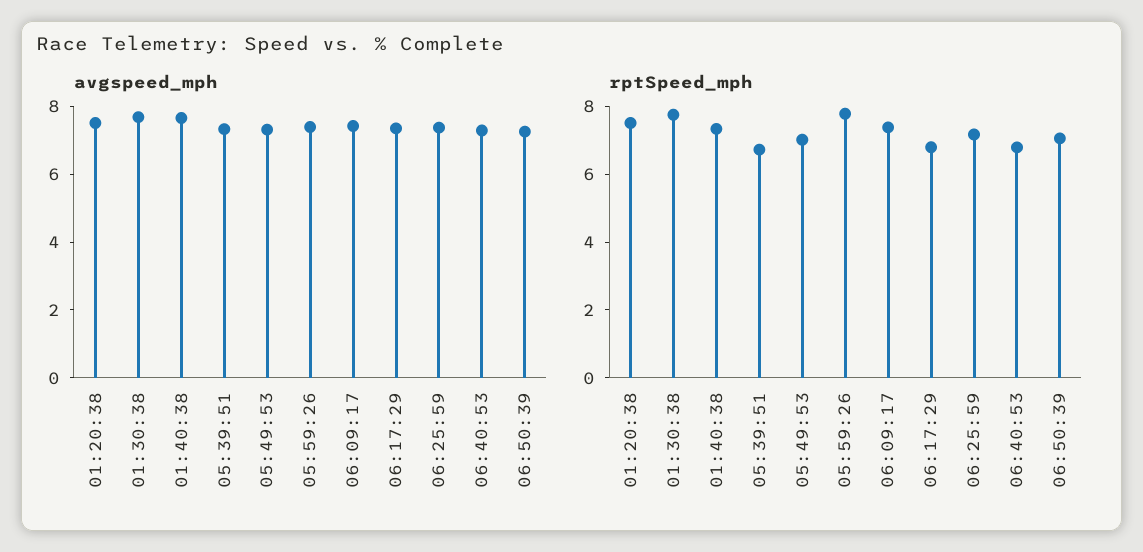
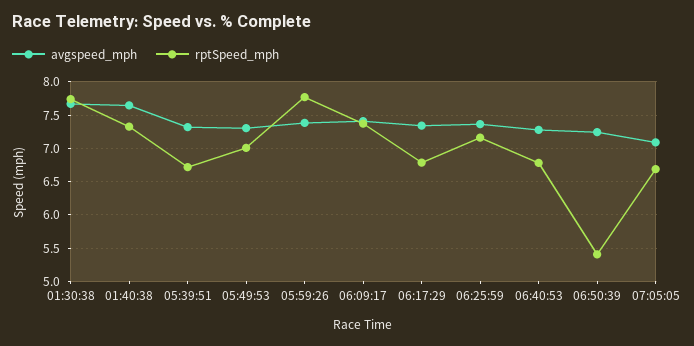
avgspeed_mph, 01:20:38: 7.5 -> none
rptSpeed_mph, 01:20:38: 7.5 -> none
rptSpeed_mph, 06:50:39: 7 -> 5.4
avgspeed_mph, 07:05:05: none -> 7.1
rptSpeed_mph, 07:05:05: none -> 6.7

